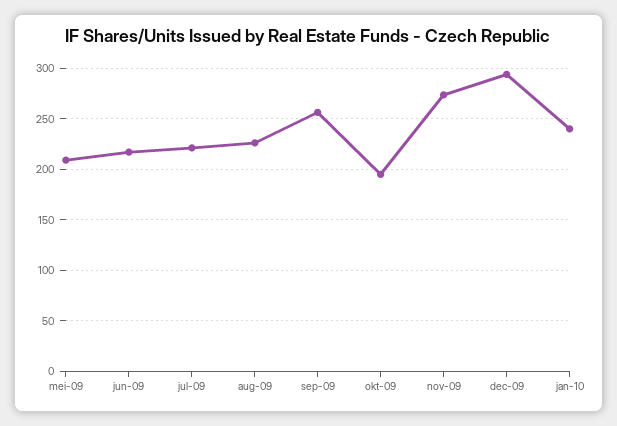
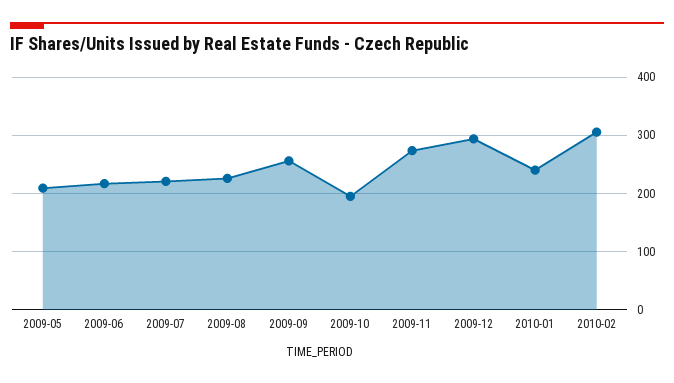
2010-02: none -> 300

